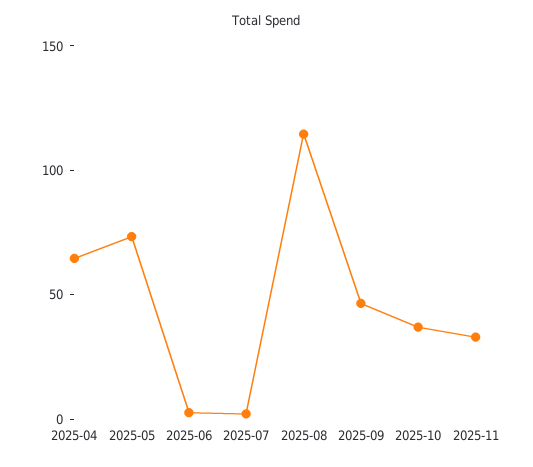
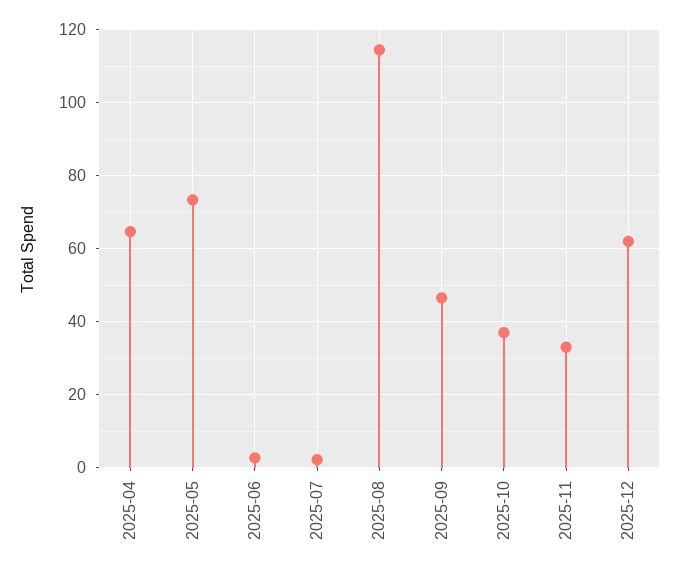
2025-12: none -> 62

